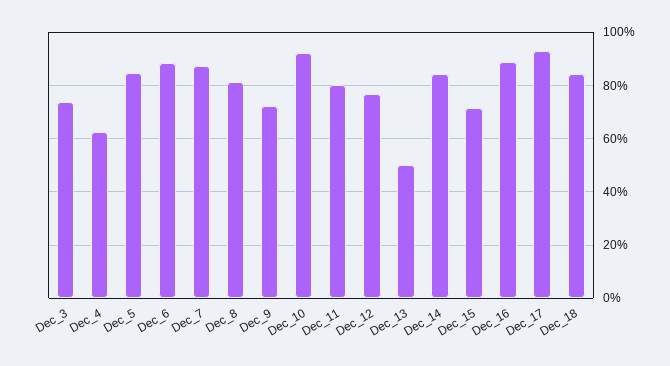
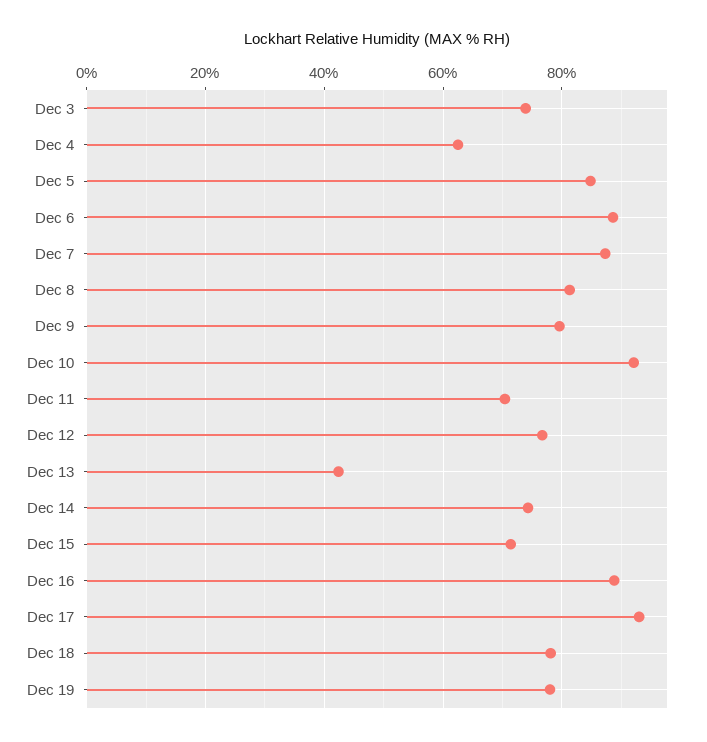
Dec_9: 72.5 -> 80
Dec_11: 80 -> 70
Dec_13: 50 -> 42
Dec_14: 85 -> 74
Dec_18: 85 -> 78
Dec 19: none -> 78

